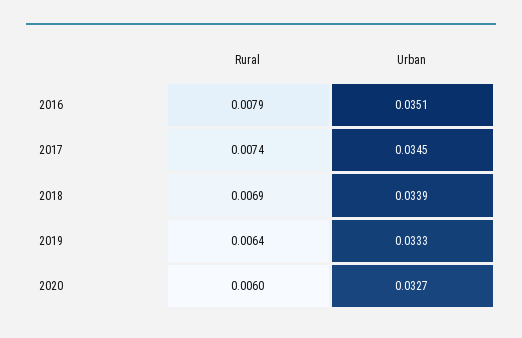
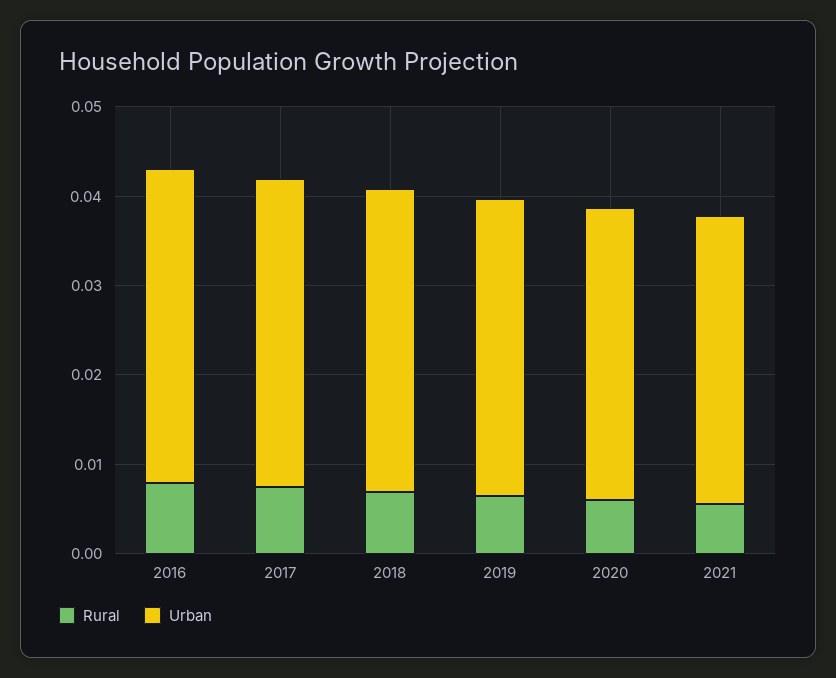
Rural, 2021: none -> 0.006
Urban, 2021: none -> 0.032

